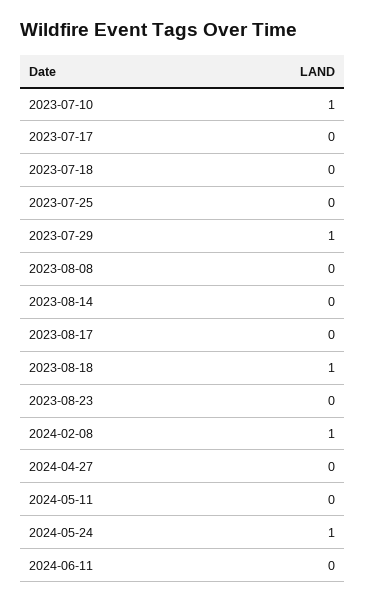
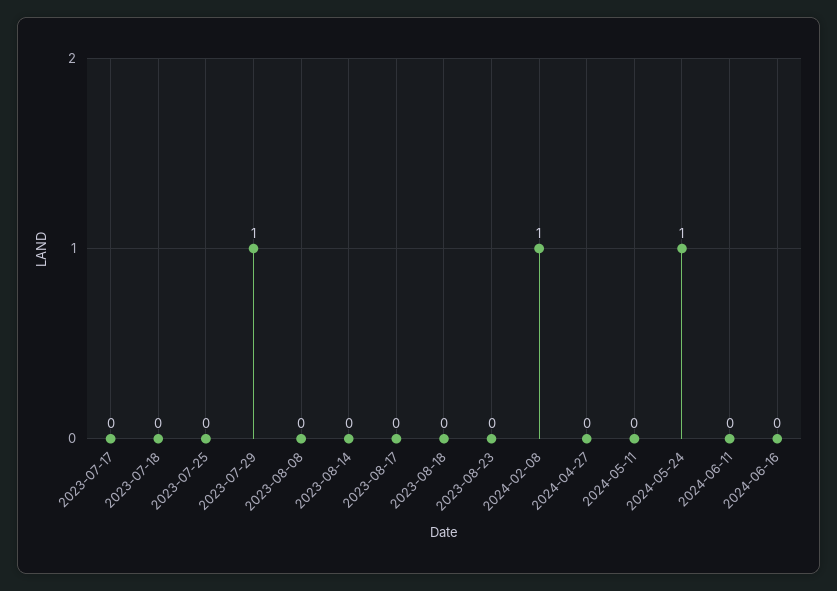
2023-07-10: 1 -> none
2023-08-18: 1 -> 0
2024-06-16: none -> 0

